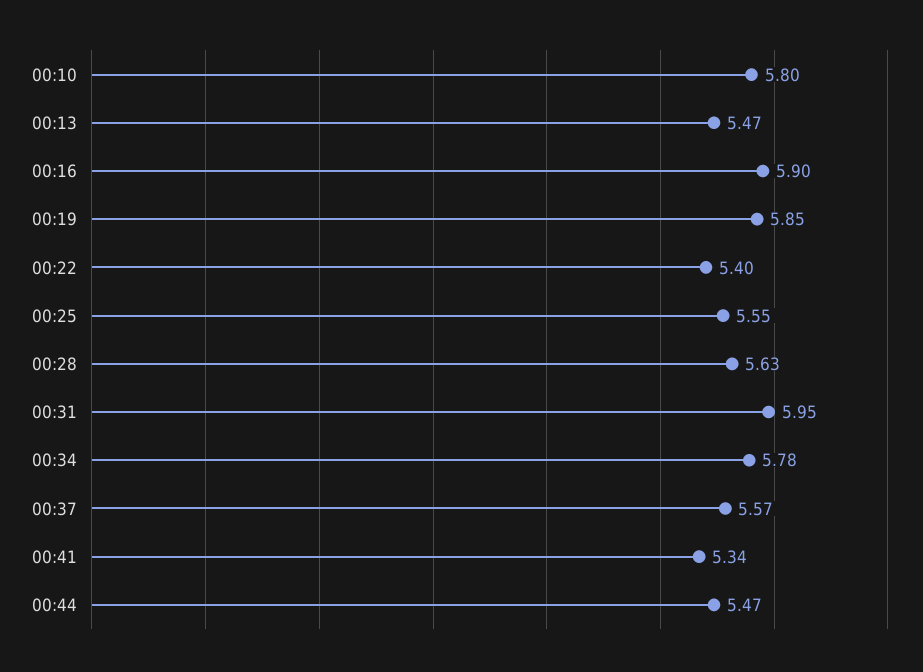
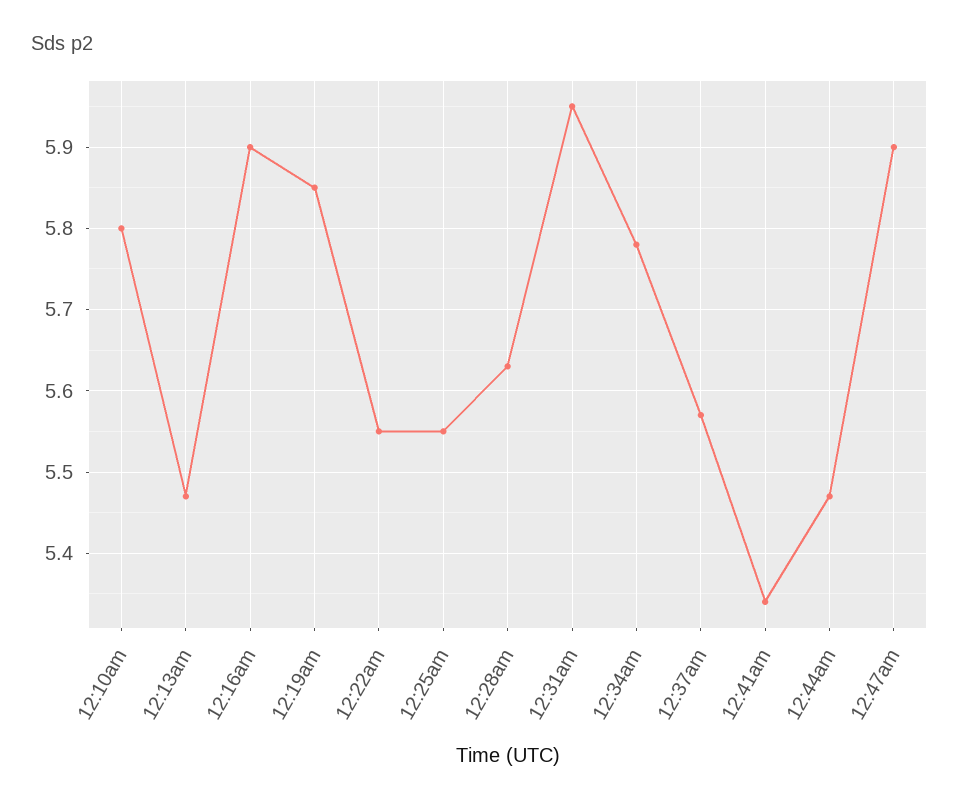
00:22: 5.4 -> 5.55
12:47am: none -> 5.9

